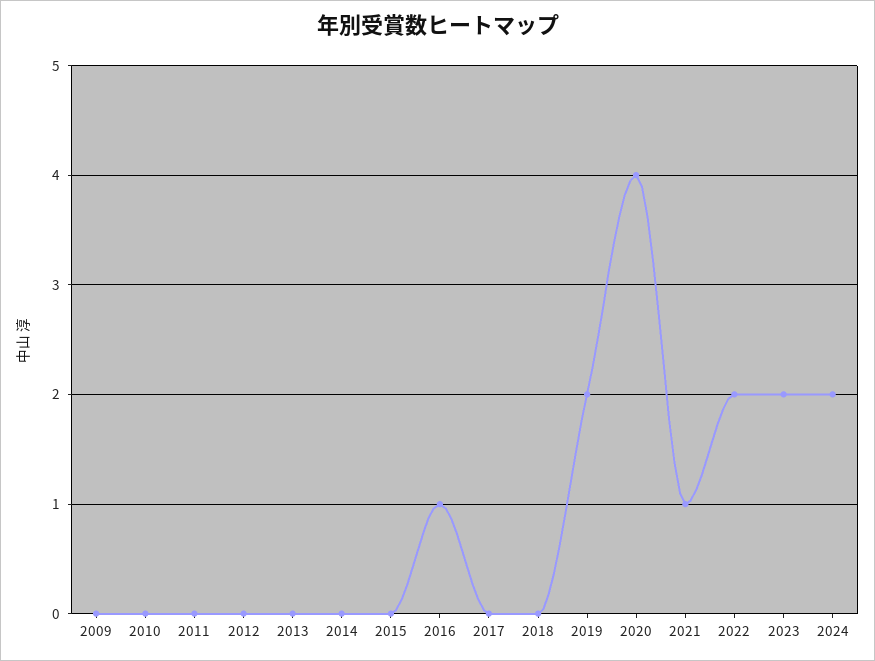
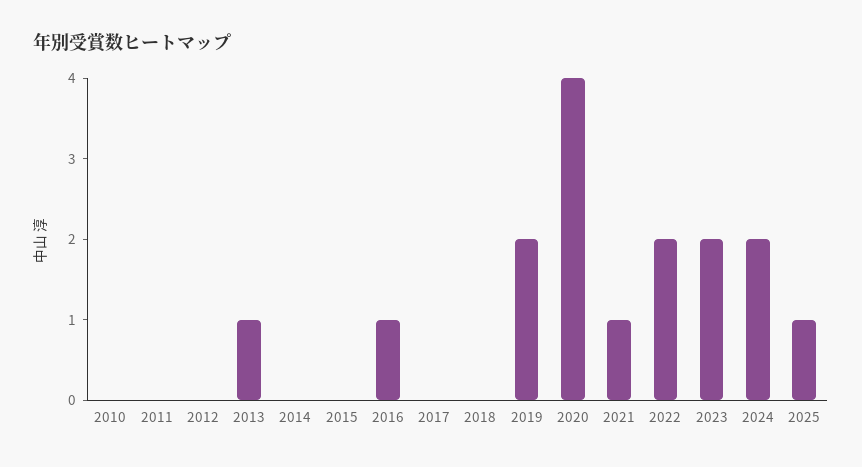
2009: 0 -> none
2013: 0 -> 1
2025: none -> 1

